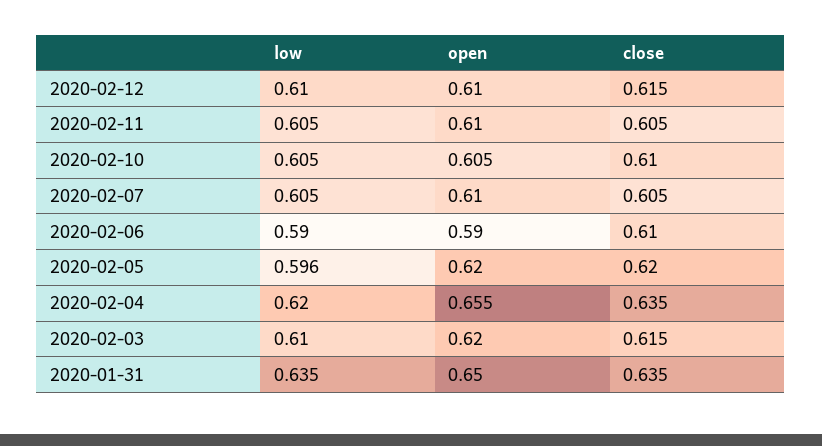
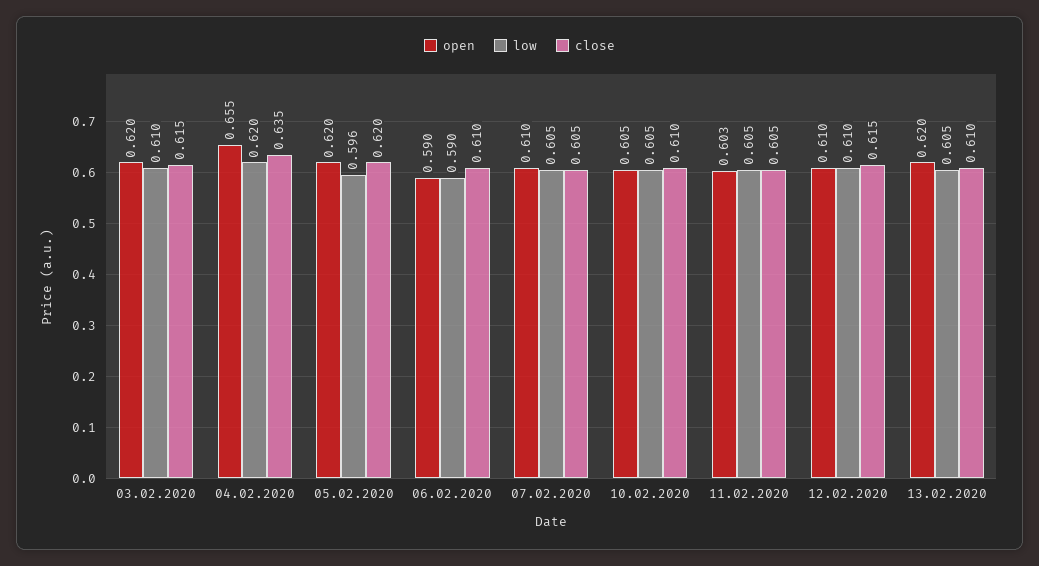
open, 2020-02-11: 0.61 -> 0.603
low, 2020-01-31: 0.635 -> none
open, 2020-01-31: 0.65 -> none
close, 2020-01-31: 0.635 -> none
open, 13.02.2020: none -> 0.62
low, 13.02.2020: none -> 0.605
close, 13.02.2020: none -> 0.61

